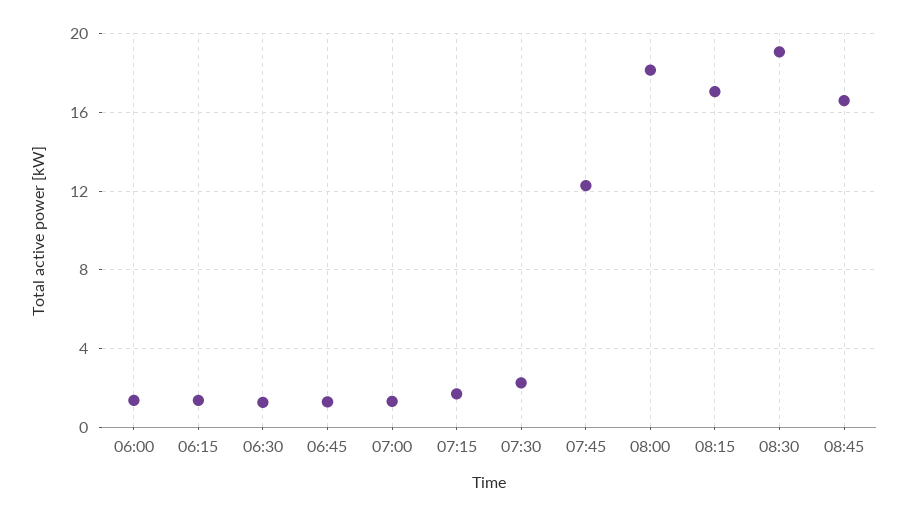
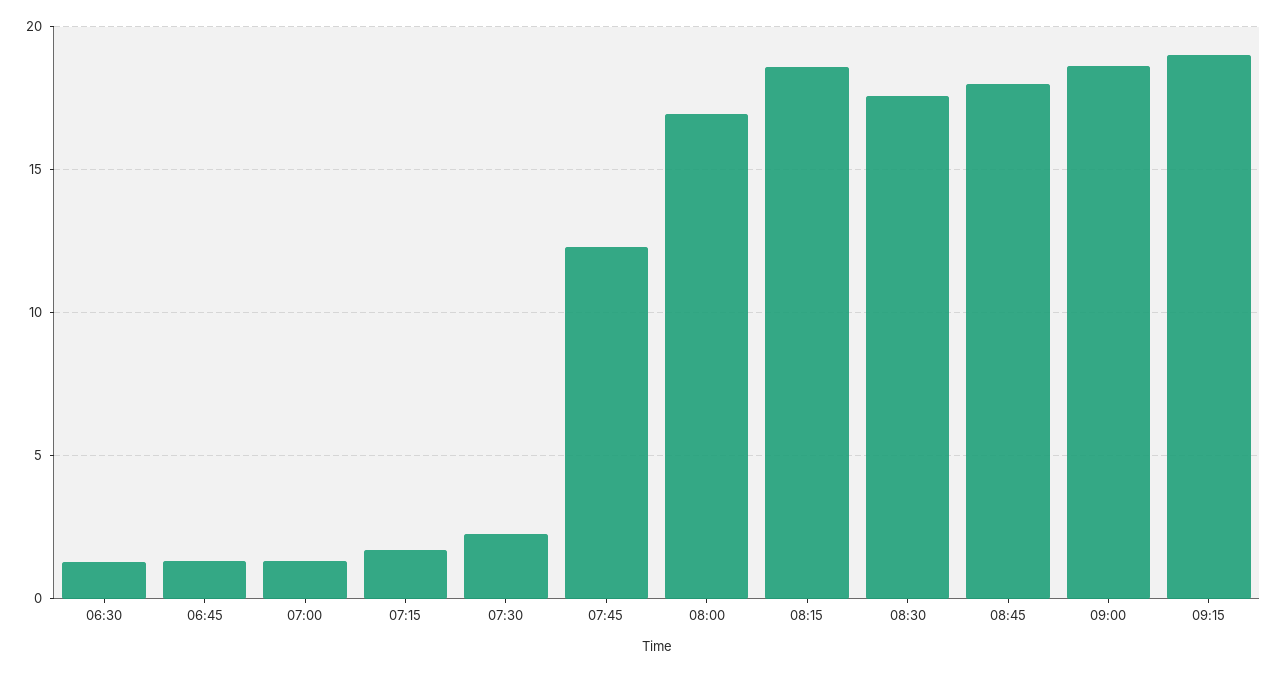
06:00: 1.5 -> none
06:15: 1.5 -> none
08:00: 18 -> 17
08:15: 17 -> 18.5
08:30: 19 -> 17.5
08:45: 16.5 -> 18
09:00: none -> 18.5
09:15: none -> 19

